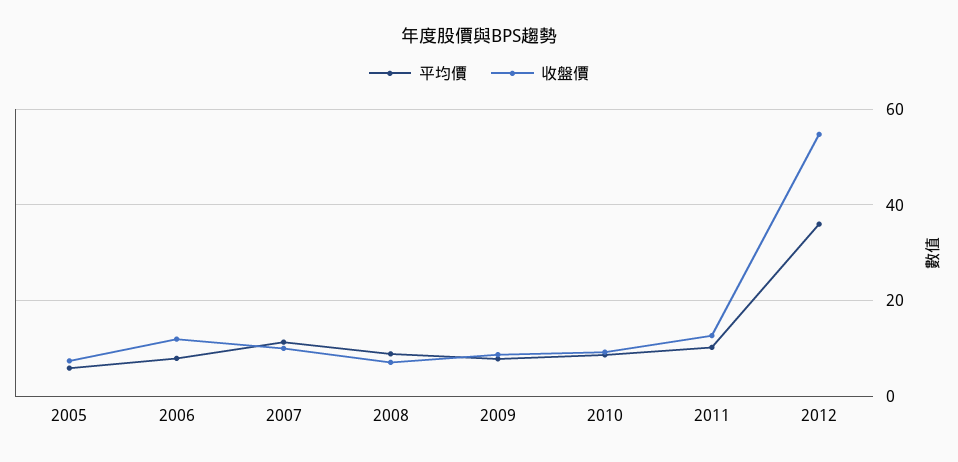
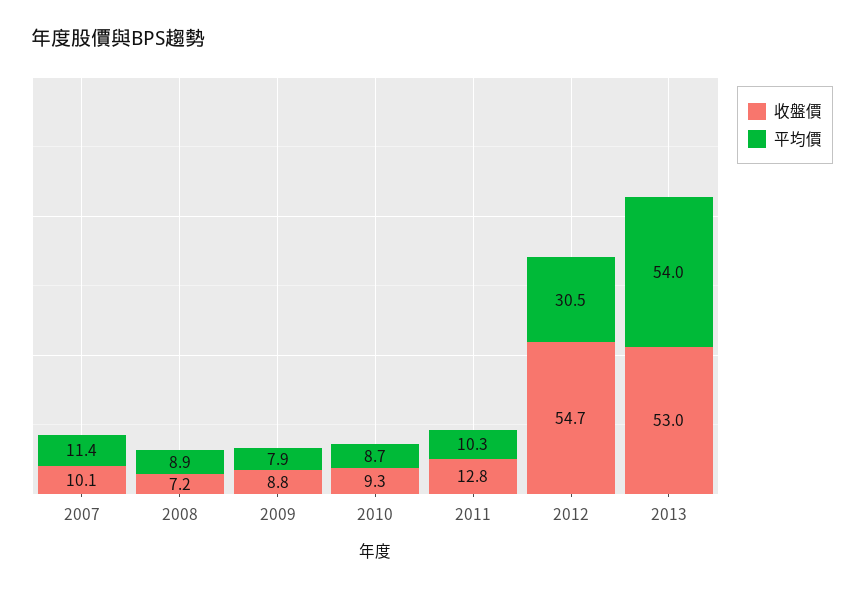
平均價, 2005: 6 -> none
收盤價, 2005: 8 -> none
平均價, 2006: 8 -> none
收盤價, 2006: 12 -> none
平均價, 2012: 36 -> 30.5
收盤價, 2013: none -> 53
平均價, 2013: none -> 54

